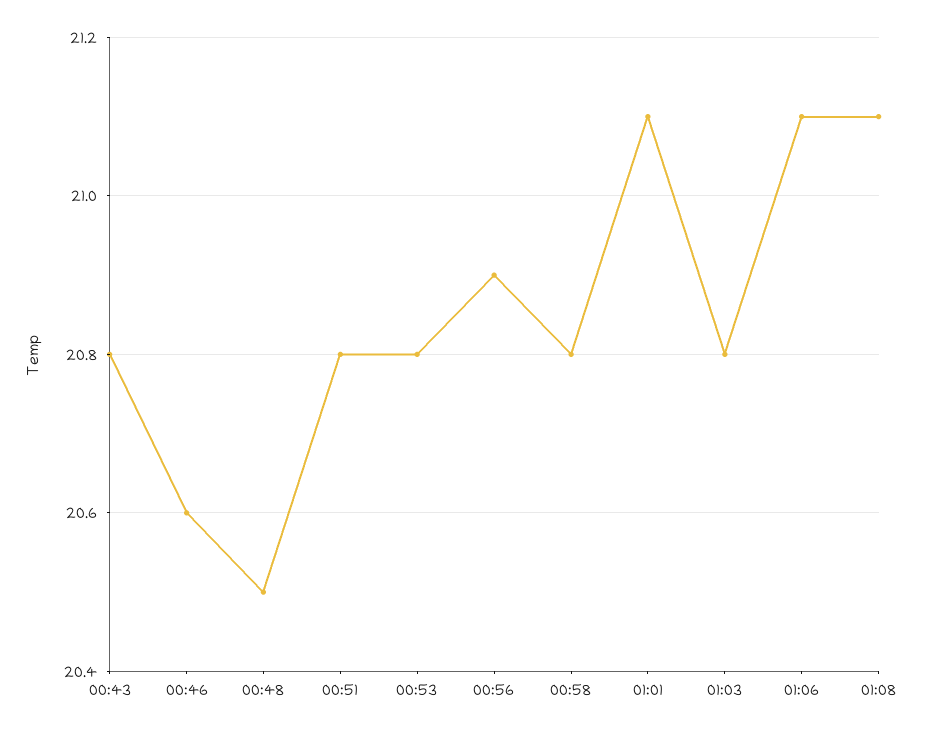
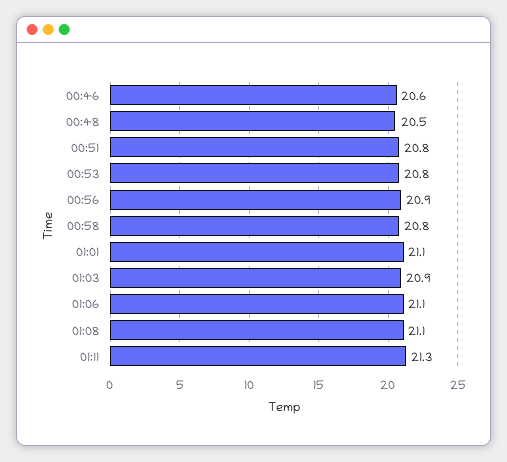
00:43: 20.8 -> none
01:03: 20.8 -> 20.9
01:11: none -> 21.3

